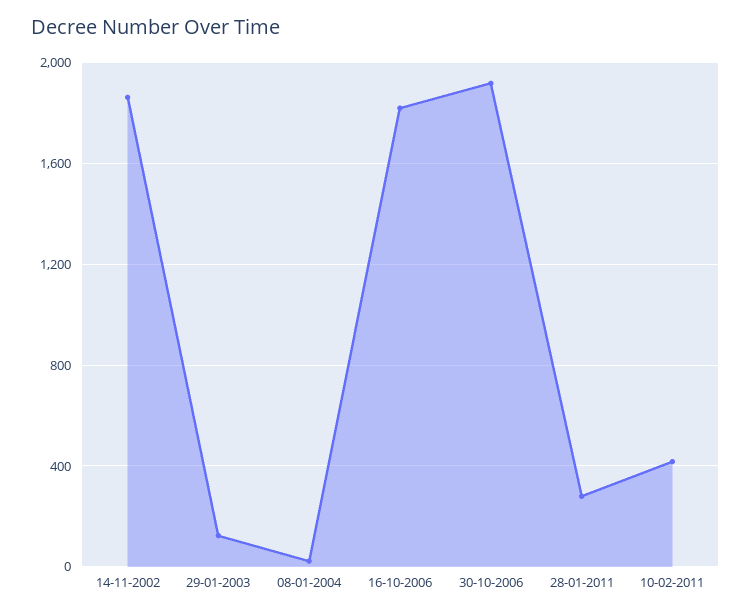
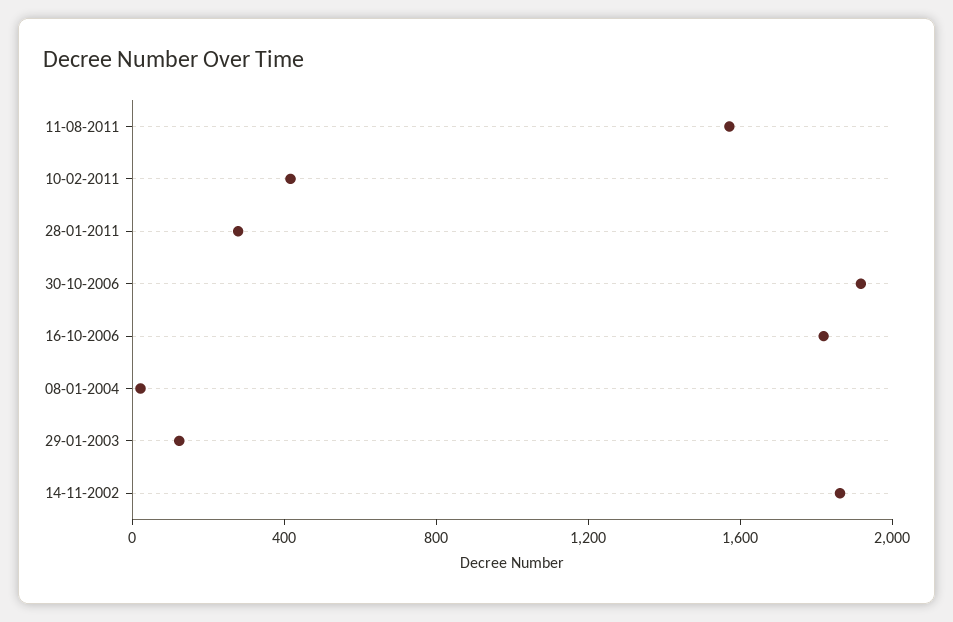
11-08-2011: none -> 1600

